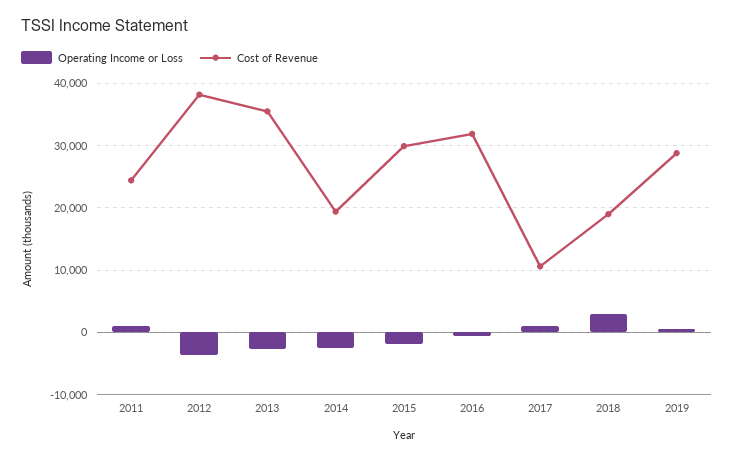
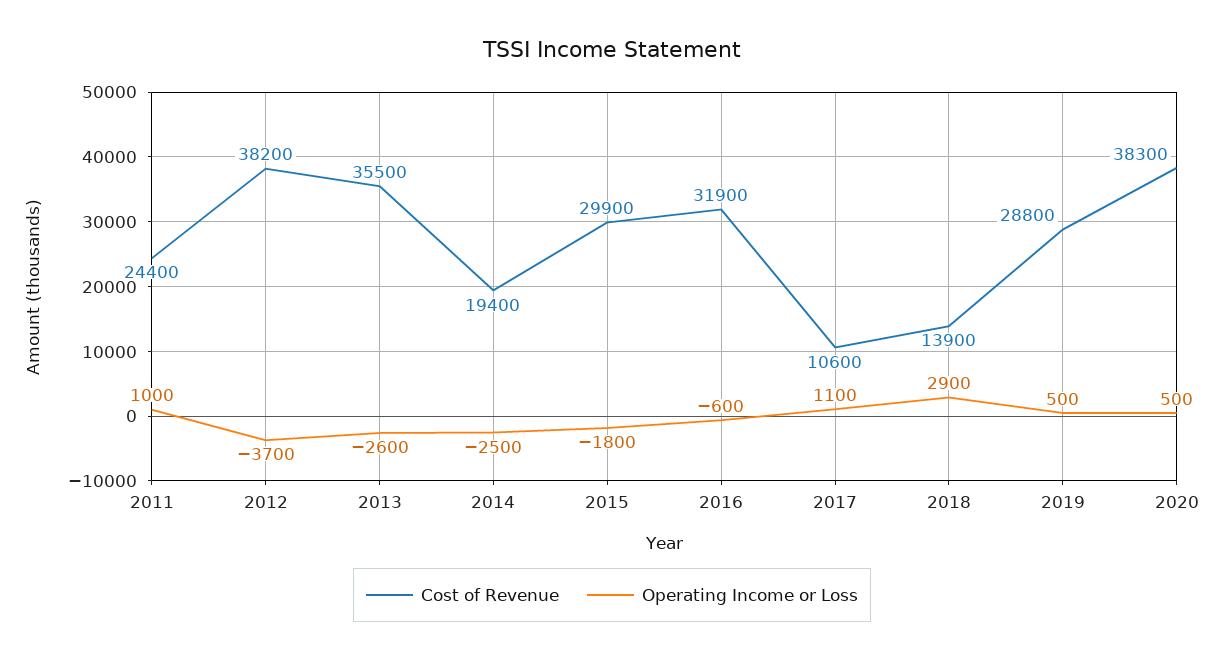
Cost of Revenue, 2018: 19000 -> 13900
Cost of Revenue, 2020: none -> 38300
Operating Income or Loss, 2020: none -> 500

